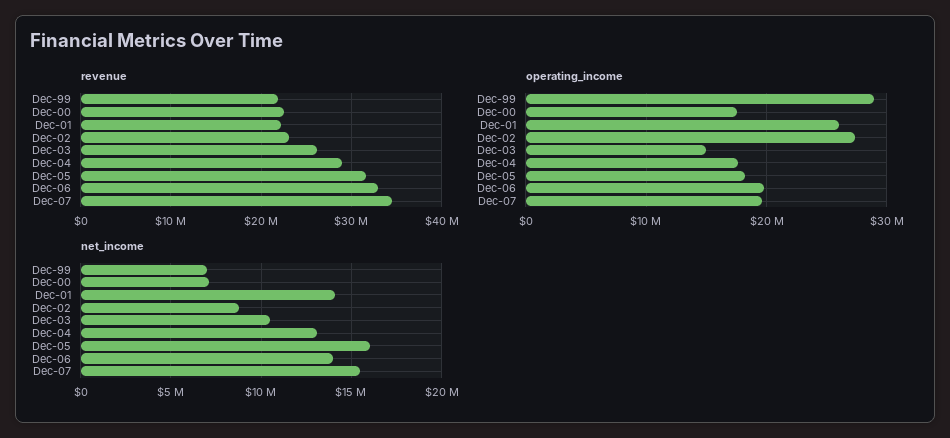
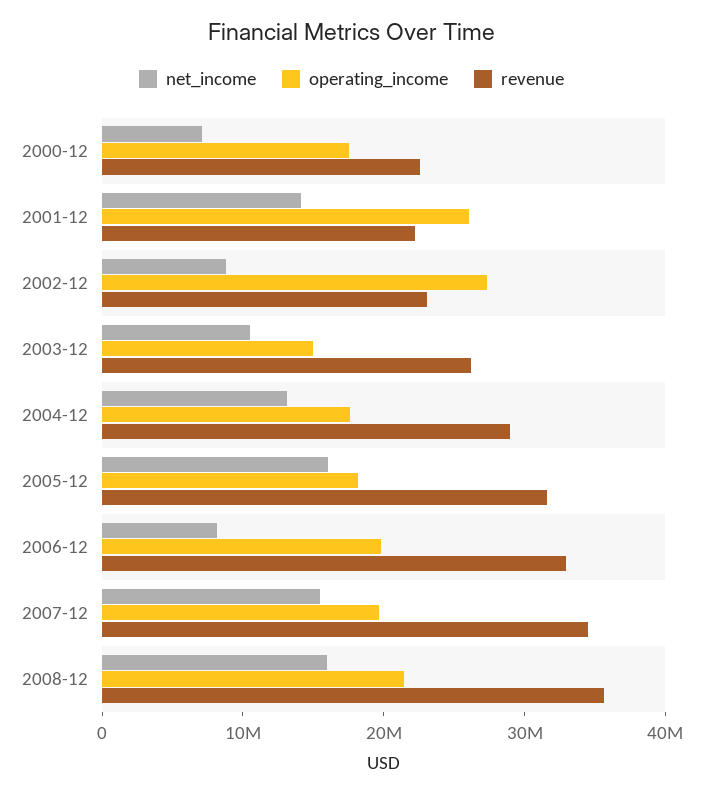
revenue, Dec-99: 22000000 -> none
operating_income, Dec-99: 29000000 -> none
net_income, Dec-99: 7000000 -> none
net_income, Dec-06: 14000000 -> 8000000
net_income, 2008-12: none -> 16000000
operating_income, 2008-12: none -> 22000000
revenue, 2008-12: none -> 36000000

